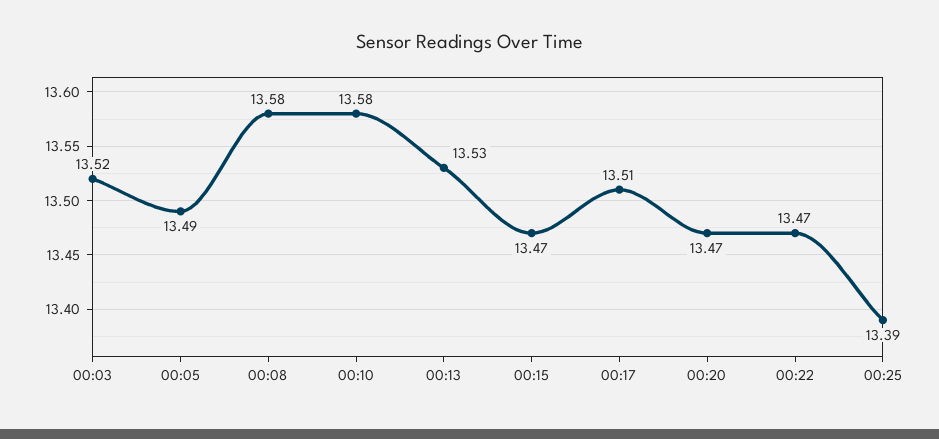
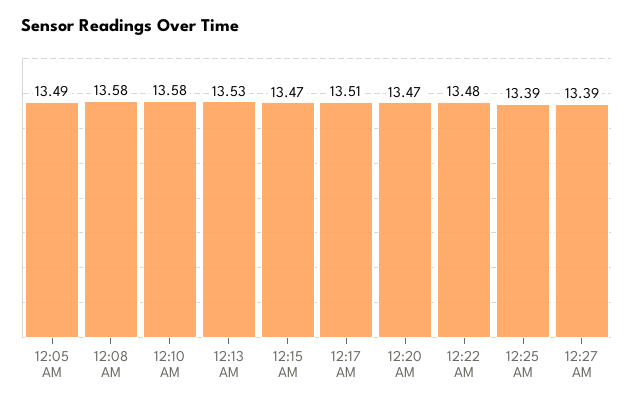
00:03: 13.52 -> none
00:22: 13.47 -> 13.48
12:27 AM: none -> 13.39

